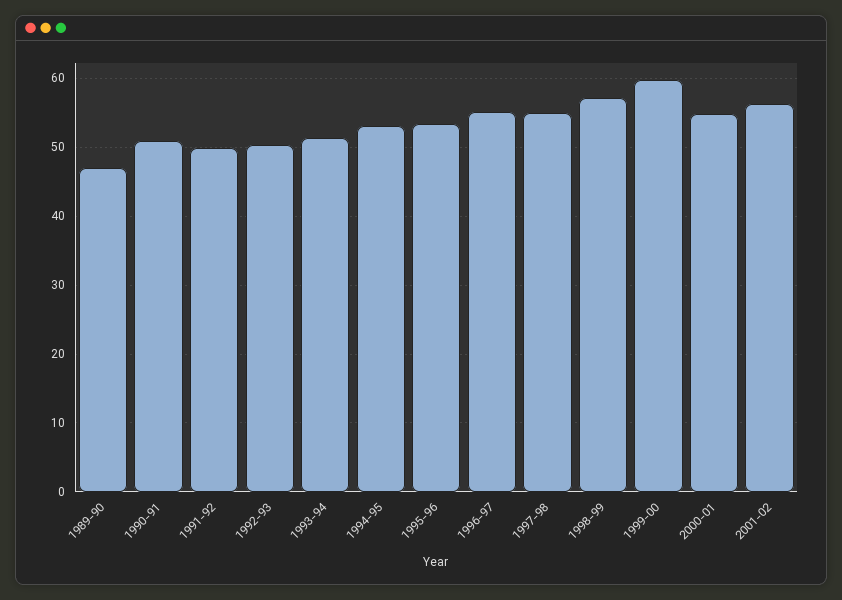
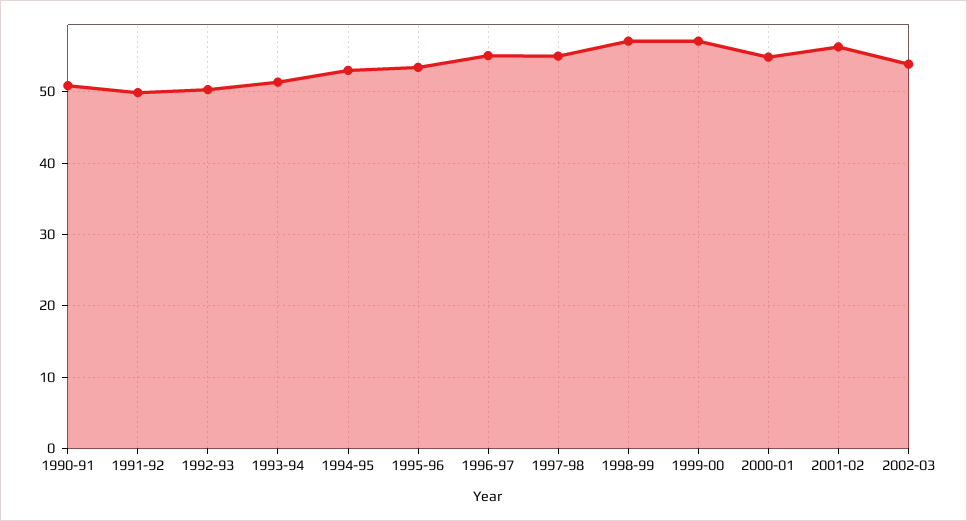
1989-90: 47 -> none
1999-00: 60 -> 57
2002-03: none -> 54

